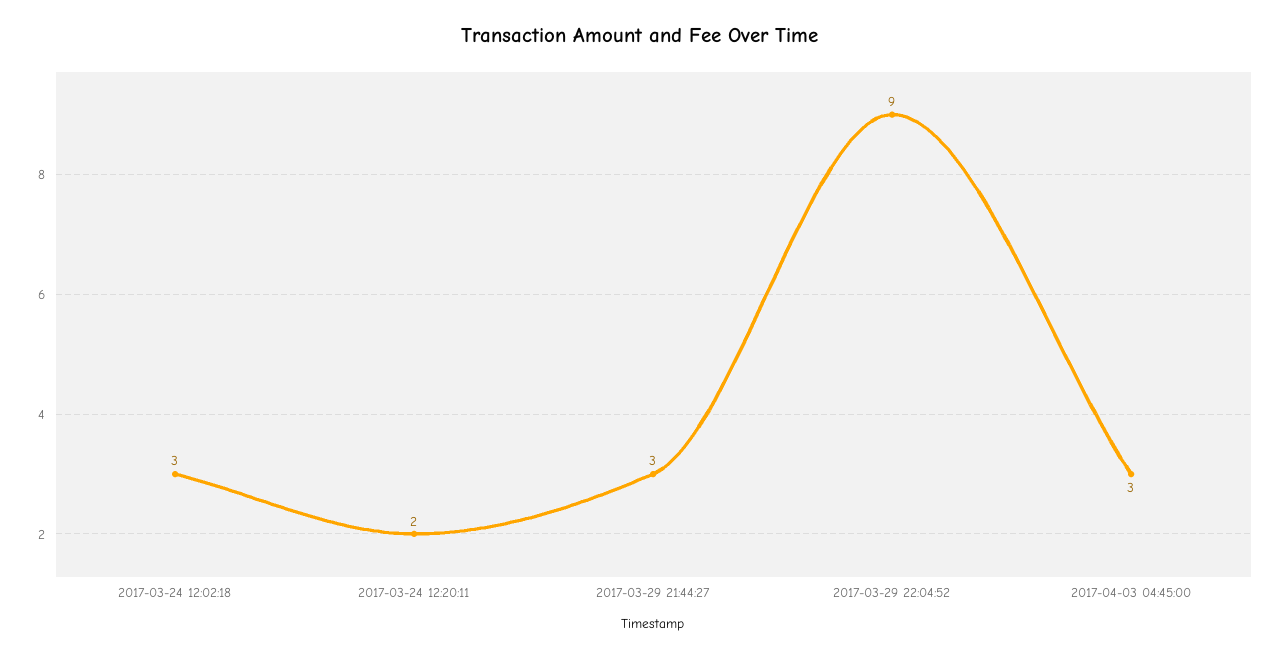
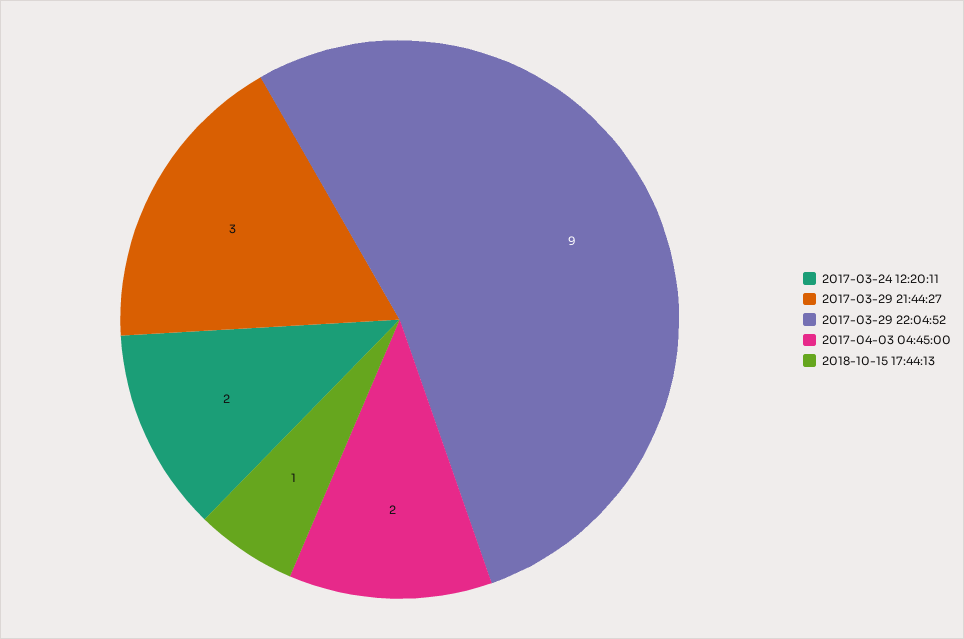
2017-03-24 12:02:18: 3 -> none
2017-04-03 04:45:00: 3 -> 2
2018-10-15 17:44:13: none -> 1

